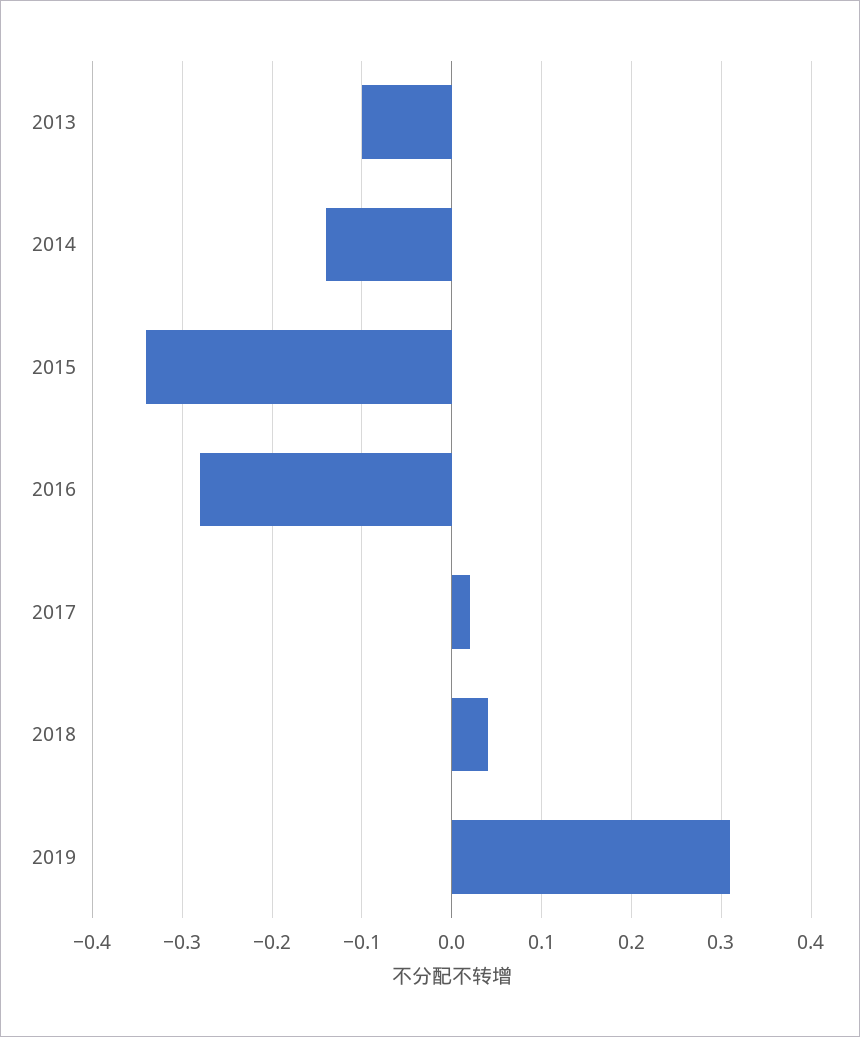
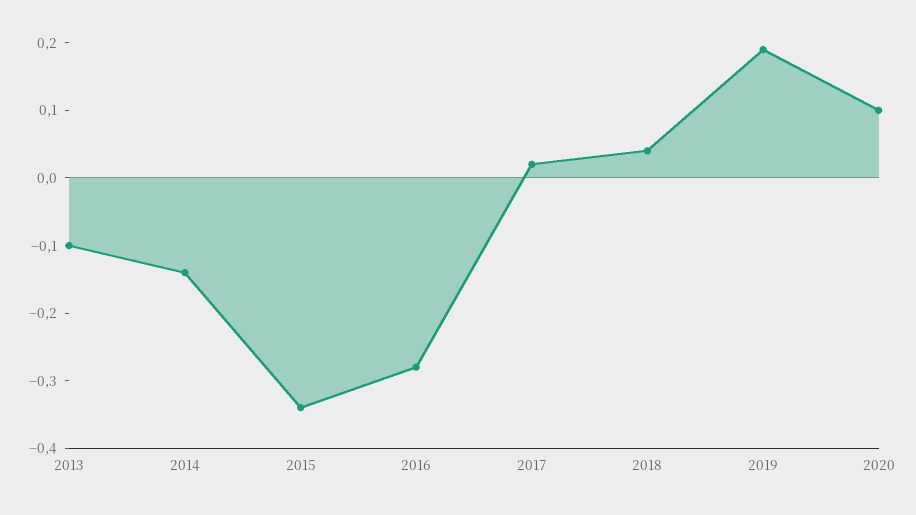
2019: 0.31 -> 0.2
2020: none -> 0.1

